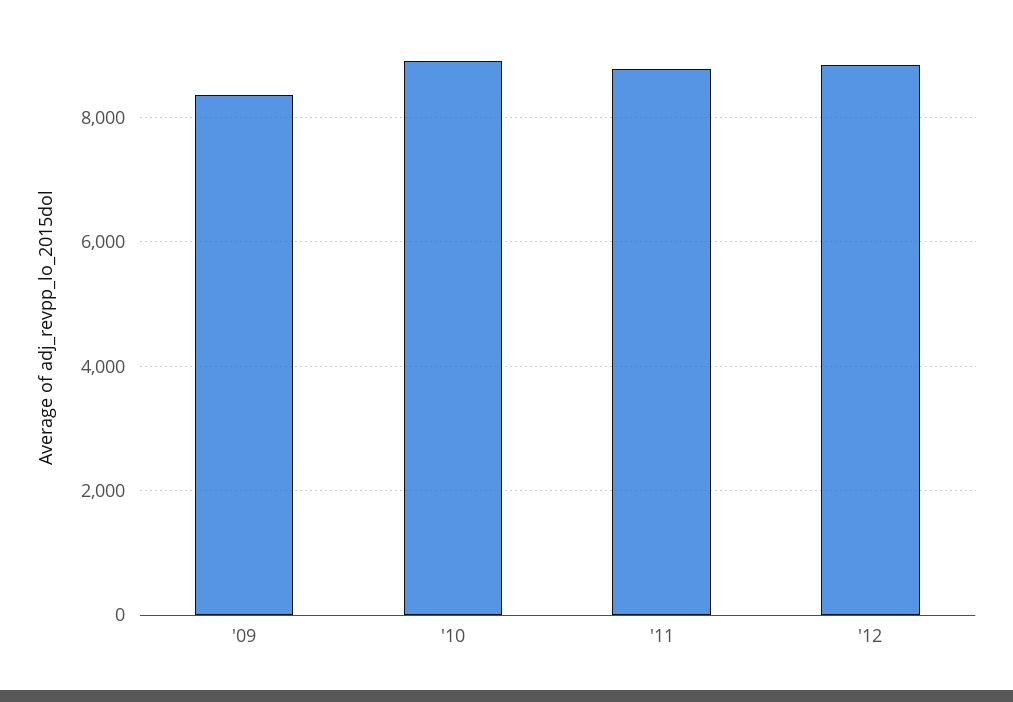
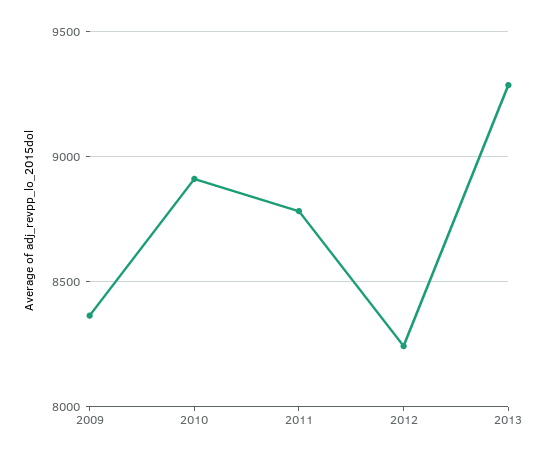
'12: 8800 -> 8250
2013: none -> 9300

